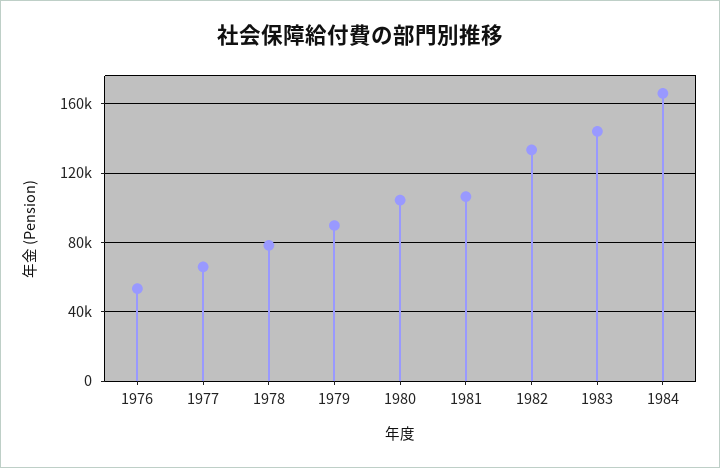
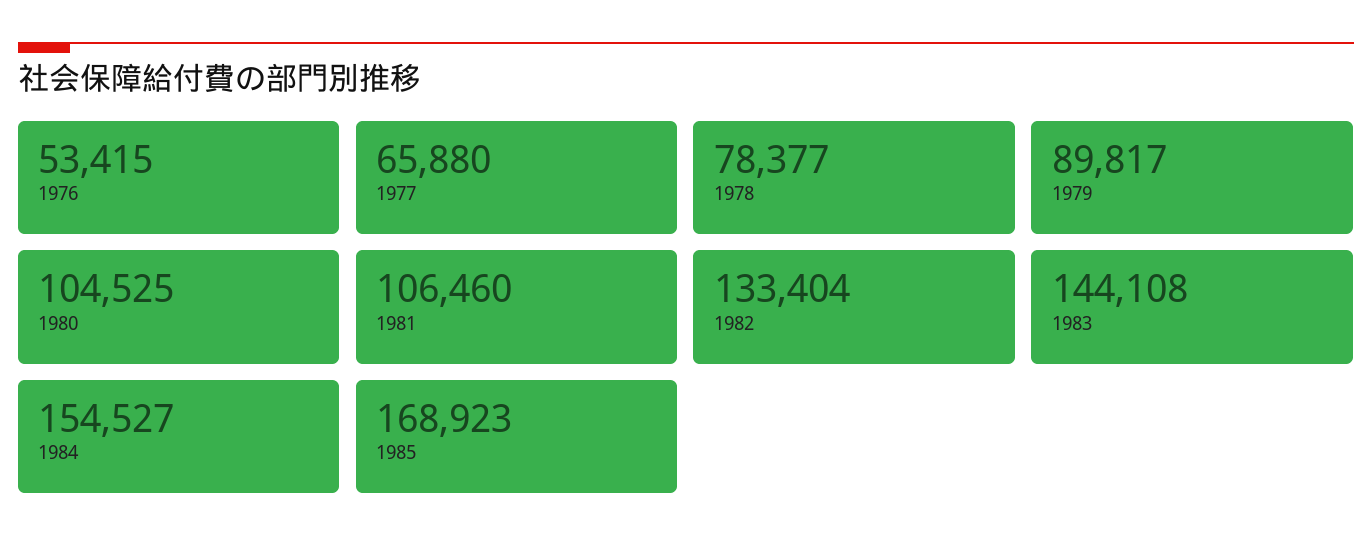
1984: 165000 -> 154527
1985: none -> 168923

